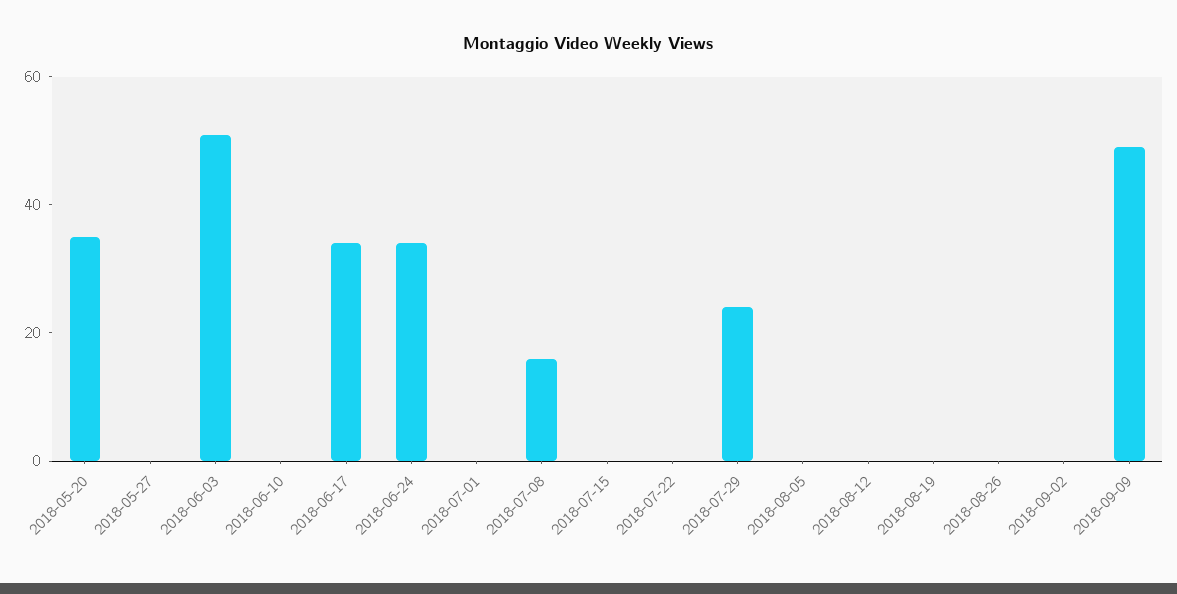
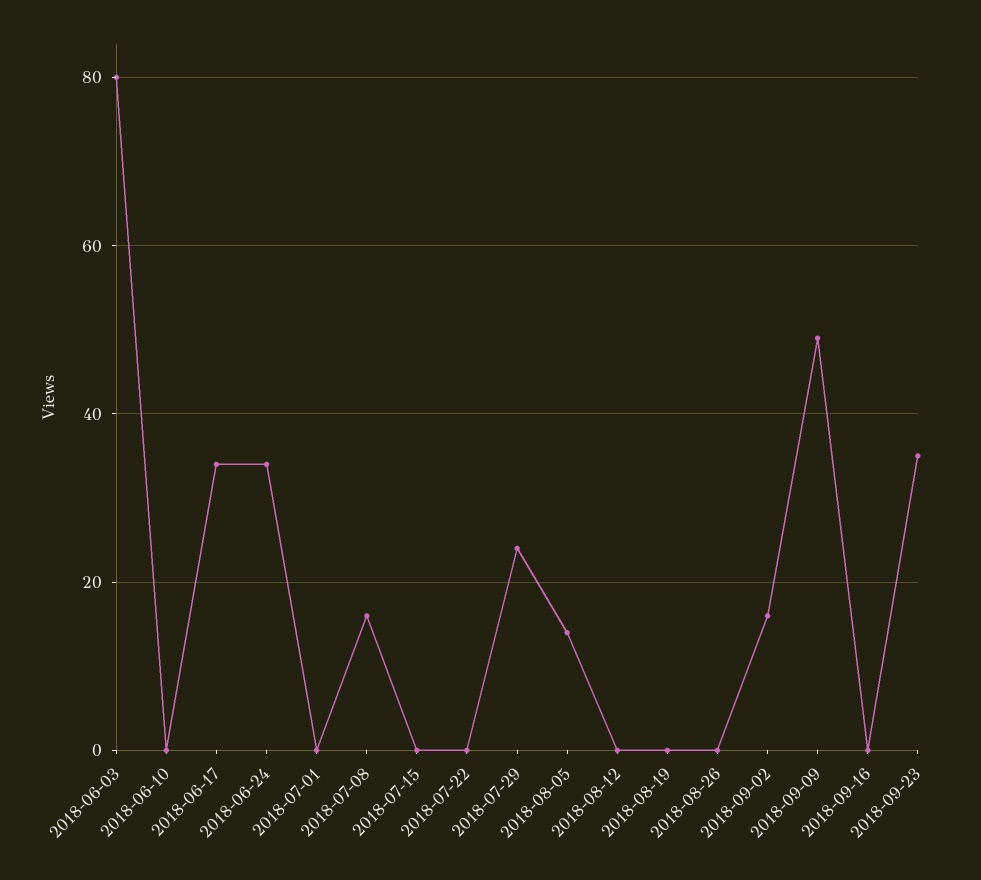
2018-05-20: 35 -> none
2018-05-27: 0 -> none
2018-06-03: 50 -> 80
2018-08-05: 0 -> 15
2018-09-02: 0 -> 15
2018-09-16: none -> 0
2018-09-23: none -> 35

